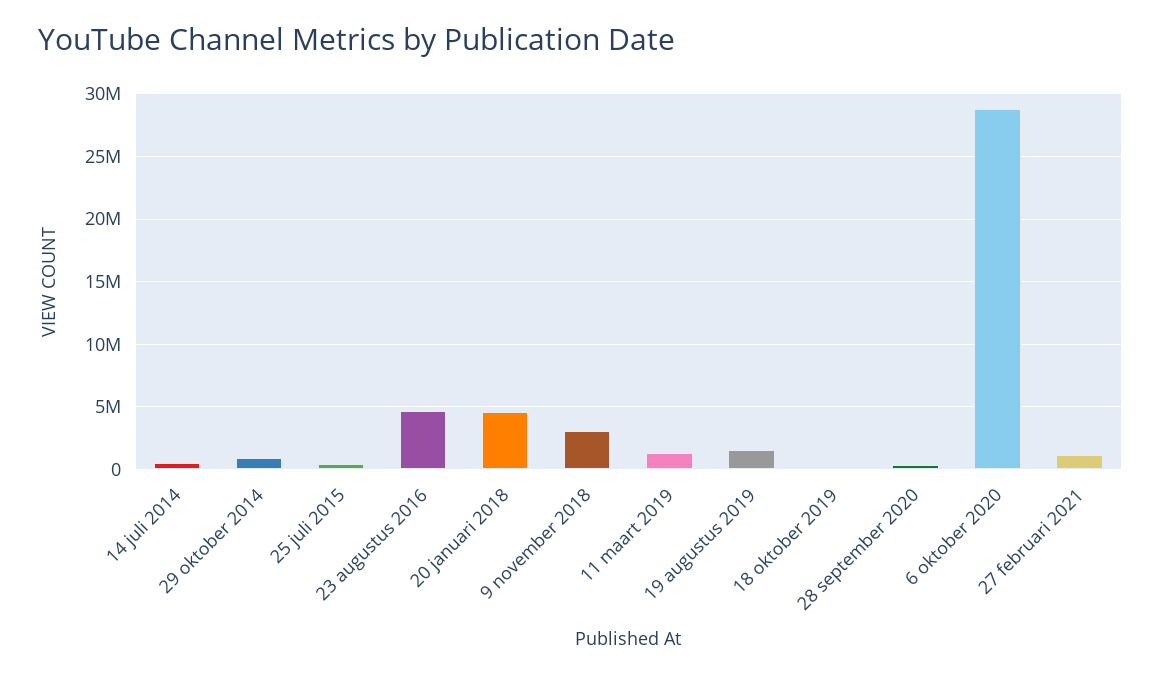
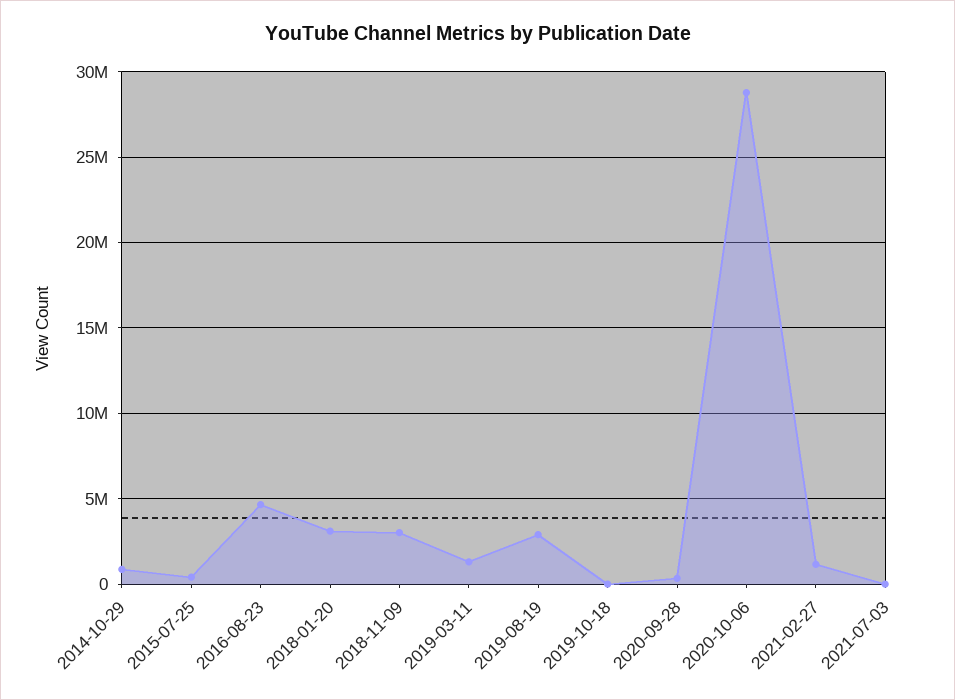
14 juli 2014: 500000 -> none
20 januari 2018: 4500000 -> 3000000
19 augustus 2019: 1500000 -> 3000000
2021-07-03: none -> 0

